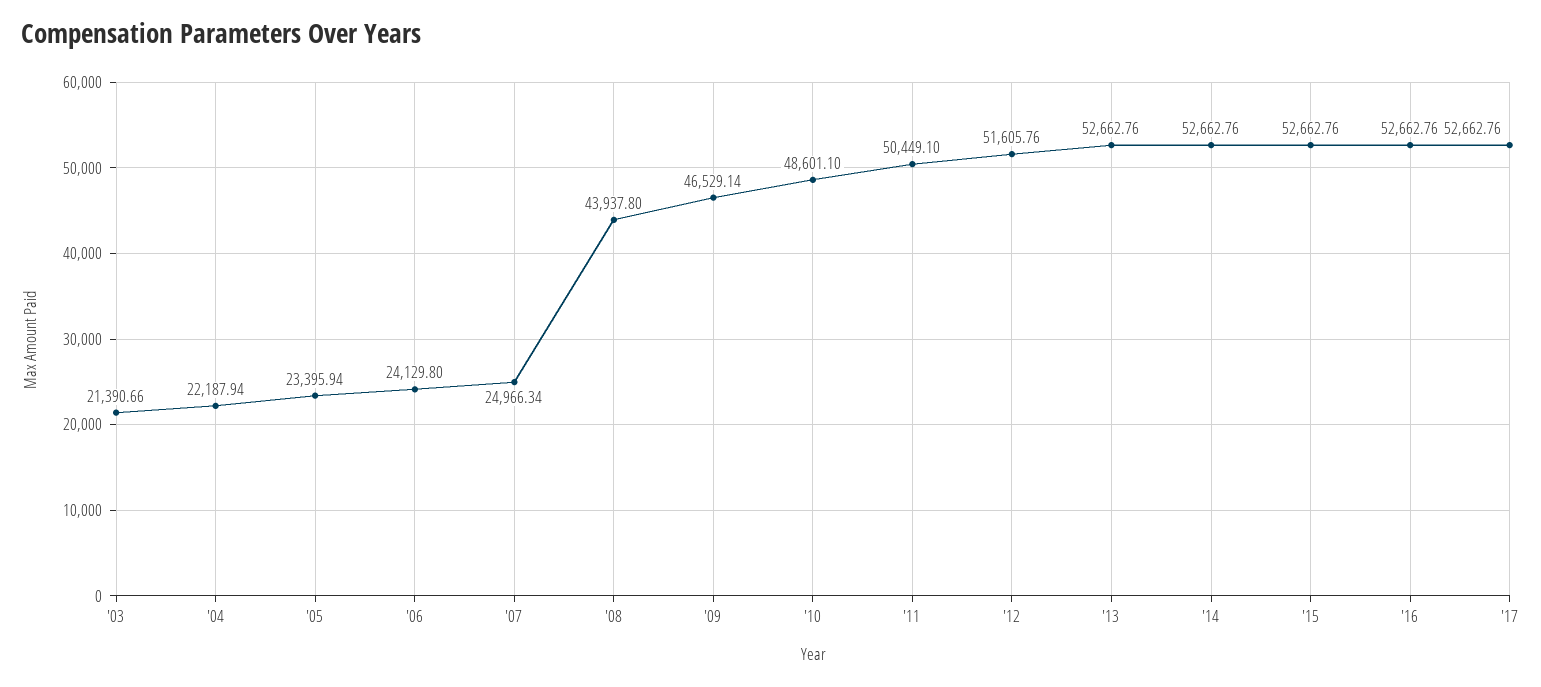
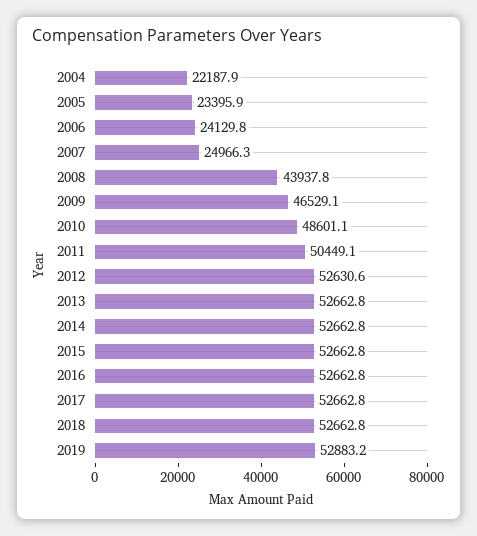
'03: 21390.66 -> none
'12: 51605.76 -> 52630.6
2018: none -> 52662.8
2019: none -> 52883.2

